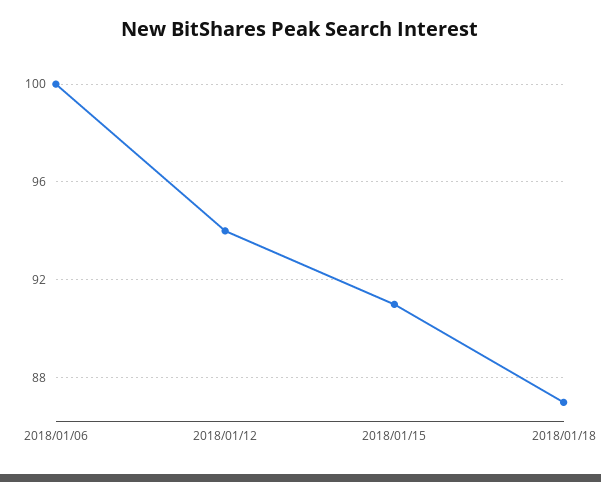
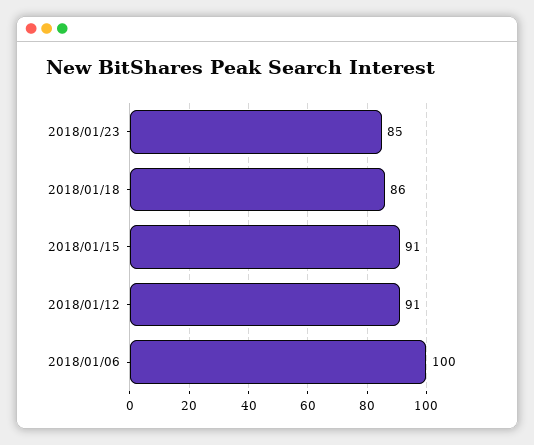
2018/01/12: 94 -> 91
2018/01/18: 87 -> 86
2018/01/23: none -> 85

